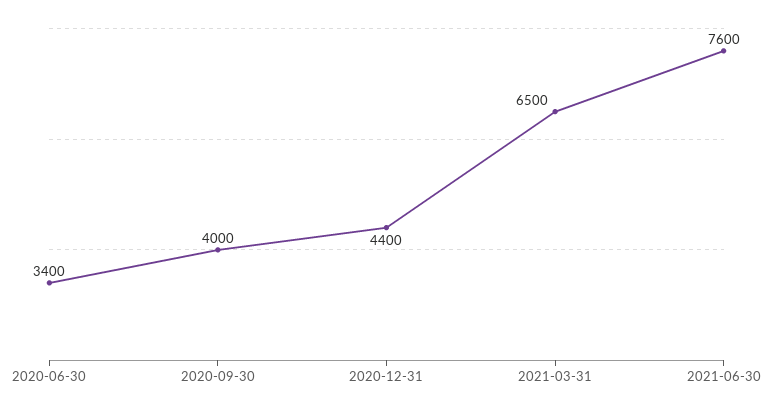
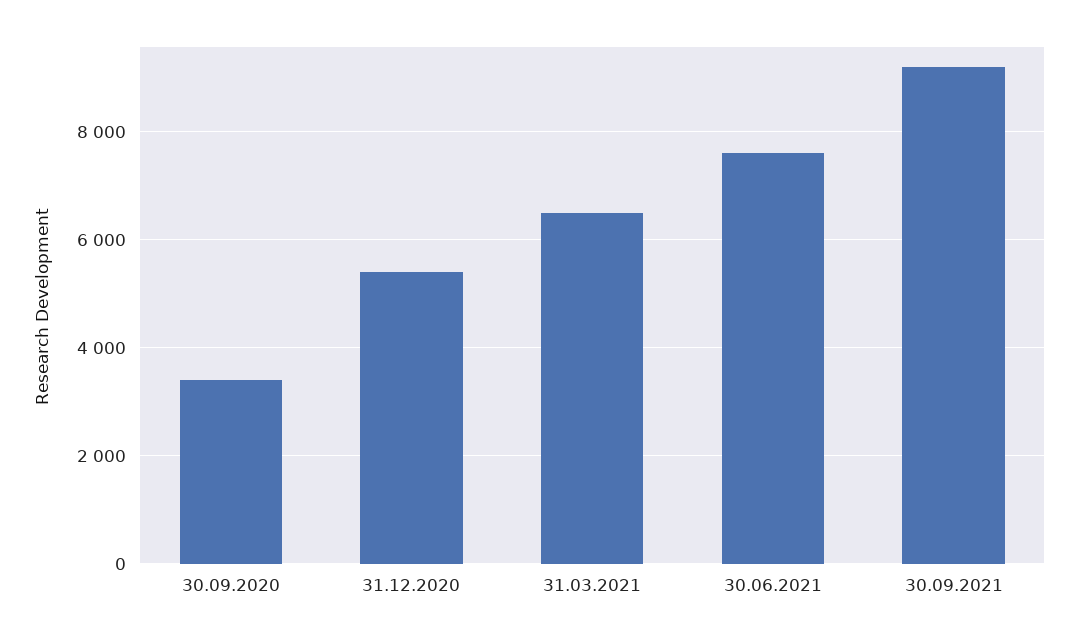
2020-06-30: 3400 -> none
2020-09-30: 4000 -> 3400
2020-12-31: 4400 -> 5400
30.09.2021: none -> 9200

